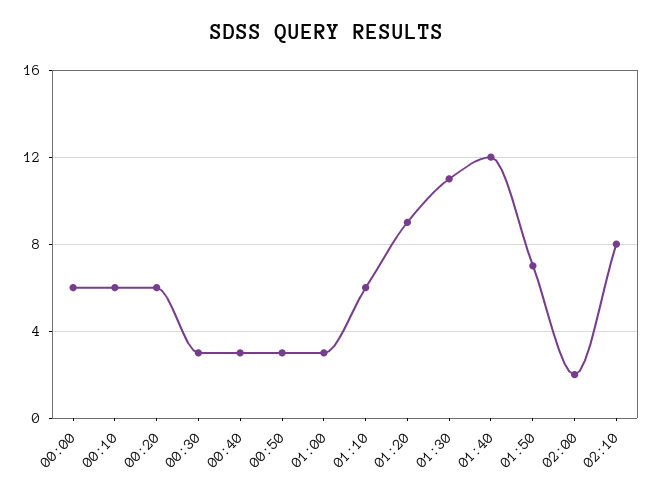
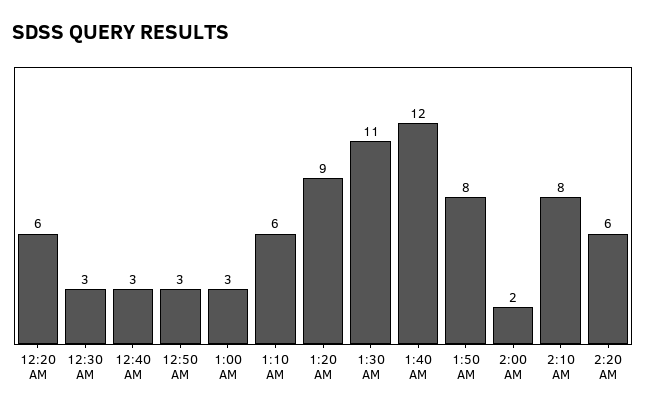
00:00: 6 -> none
00:10: 6 -> none
01:50: 7 -> 8
2:20 AM: none -> 6

